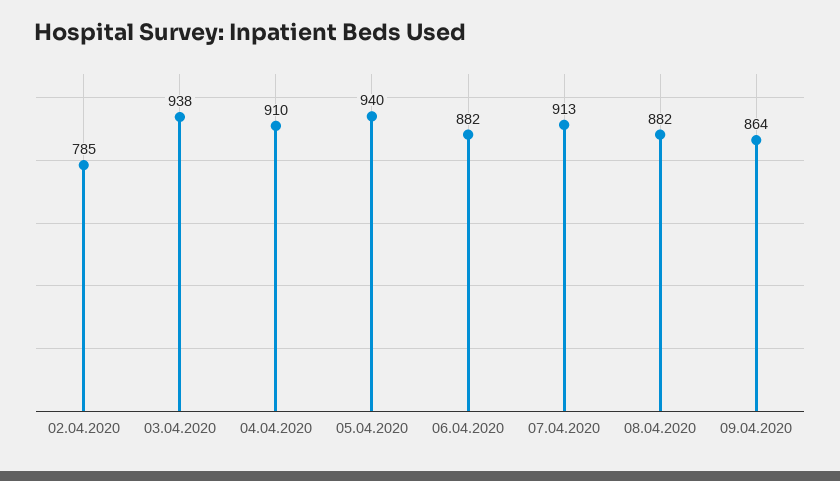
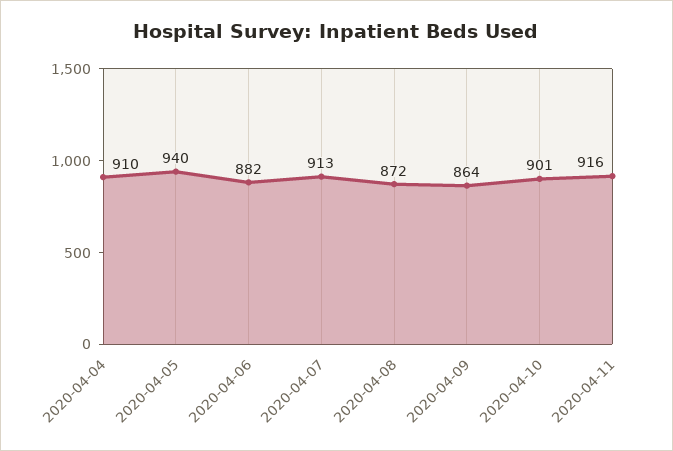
02.04.2020: 785 -> none
03.04.2020: 938 -> none
08.04.2020: 882 -> 872
2020-04-10: none -> 901
2020-04-11: none -> 916

